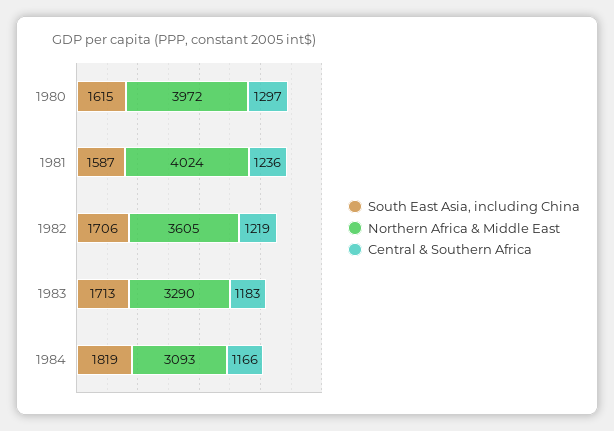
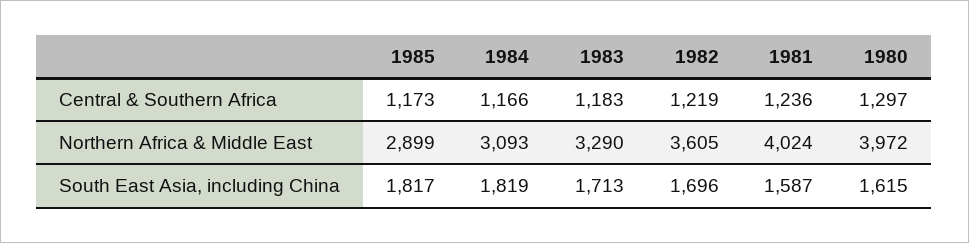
South East Asia, including China, 1982: 1706 -> 1696
Central & Southern Africa, 1985: none -> 1173
Northern Africa & Middle East, 1985: none -> 2899
South East Asia, including China, 1985: none -> 1817

